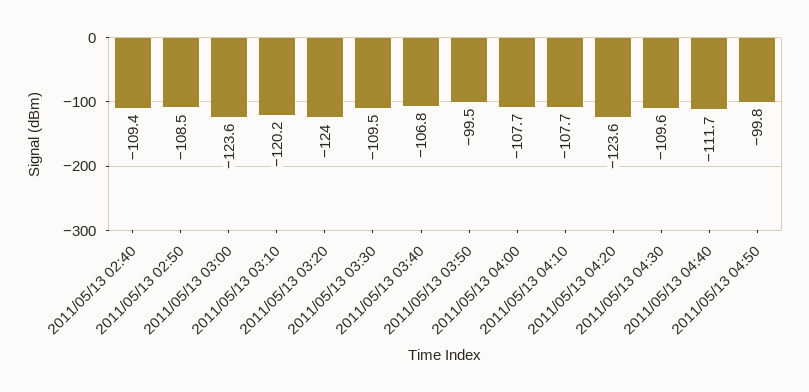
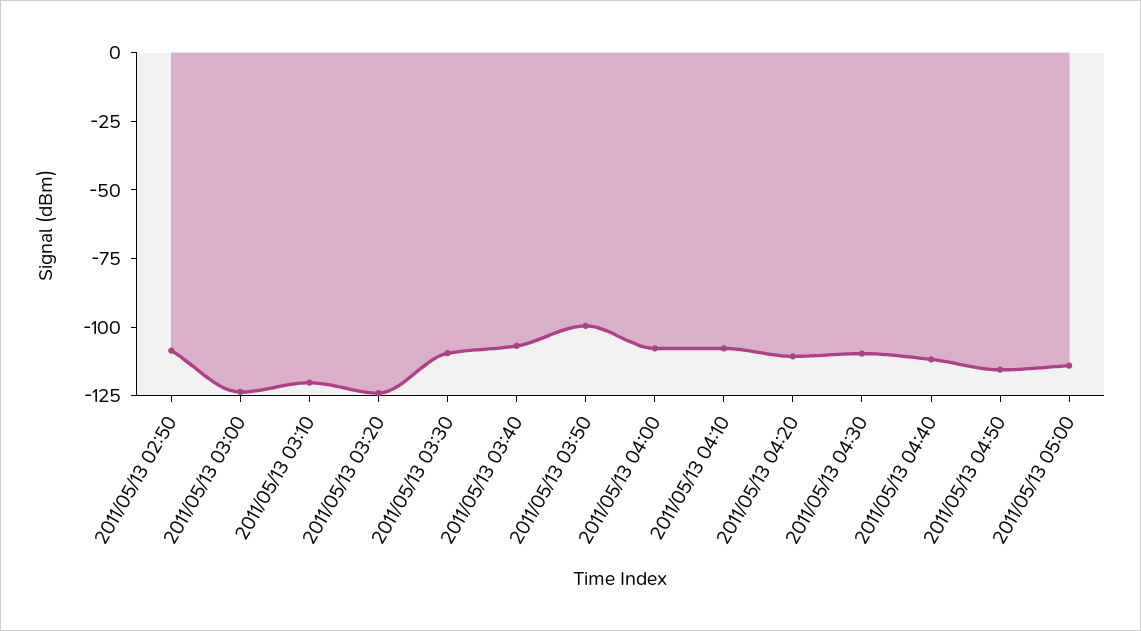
2011/05/13 02:40: -109.4 -> none
2011/05/13 04:20: -123.6 -> -110
2011/05/13 04:50: -99.8 -> -115
2011/05/13 05:00: none -> -115

